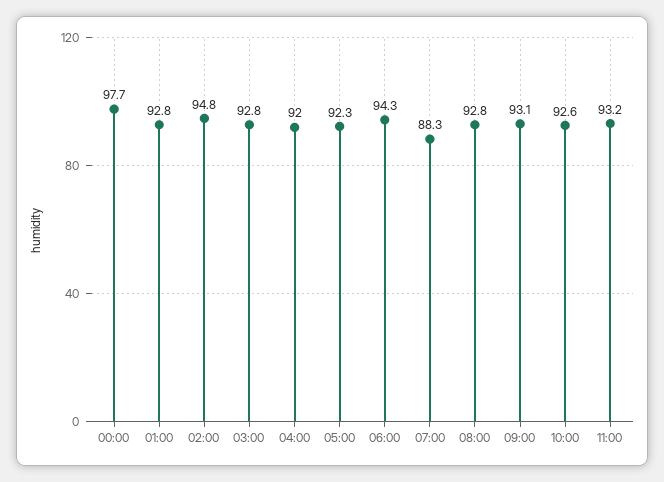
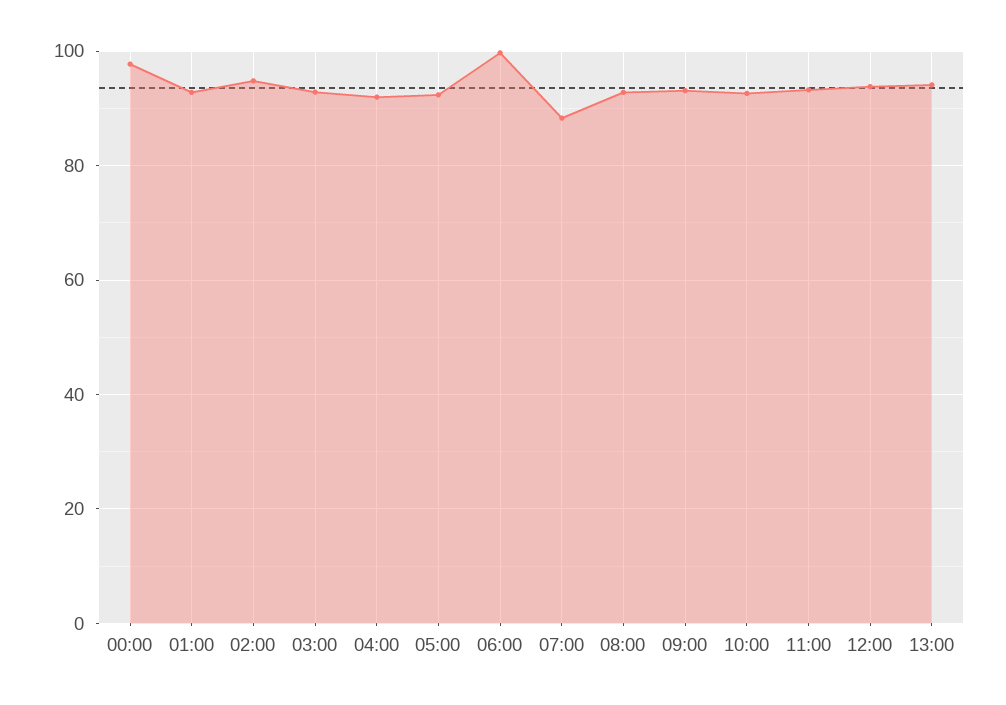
06:00: 94.3 -> 100
12:00: none -> 94
13:00: none -> 94

